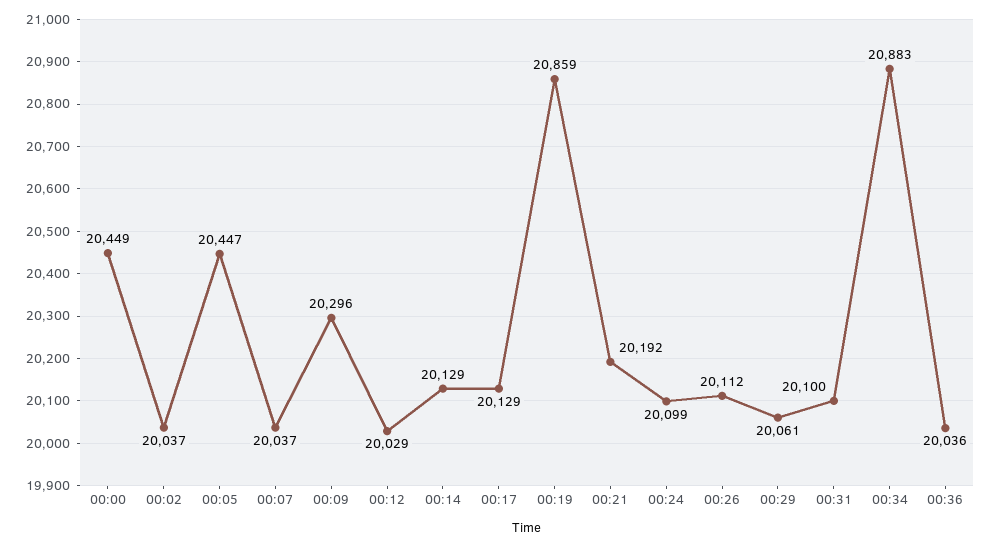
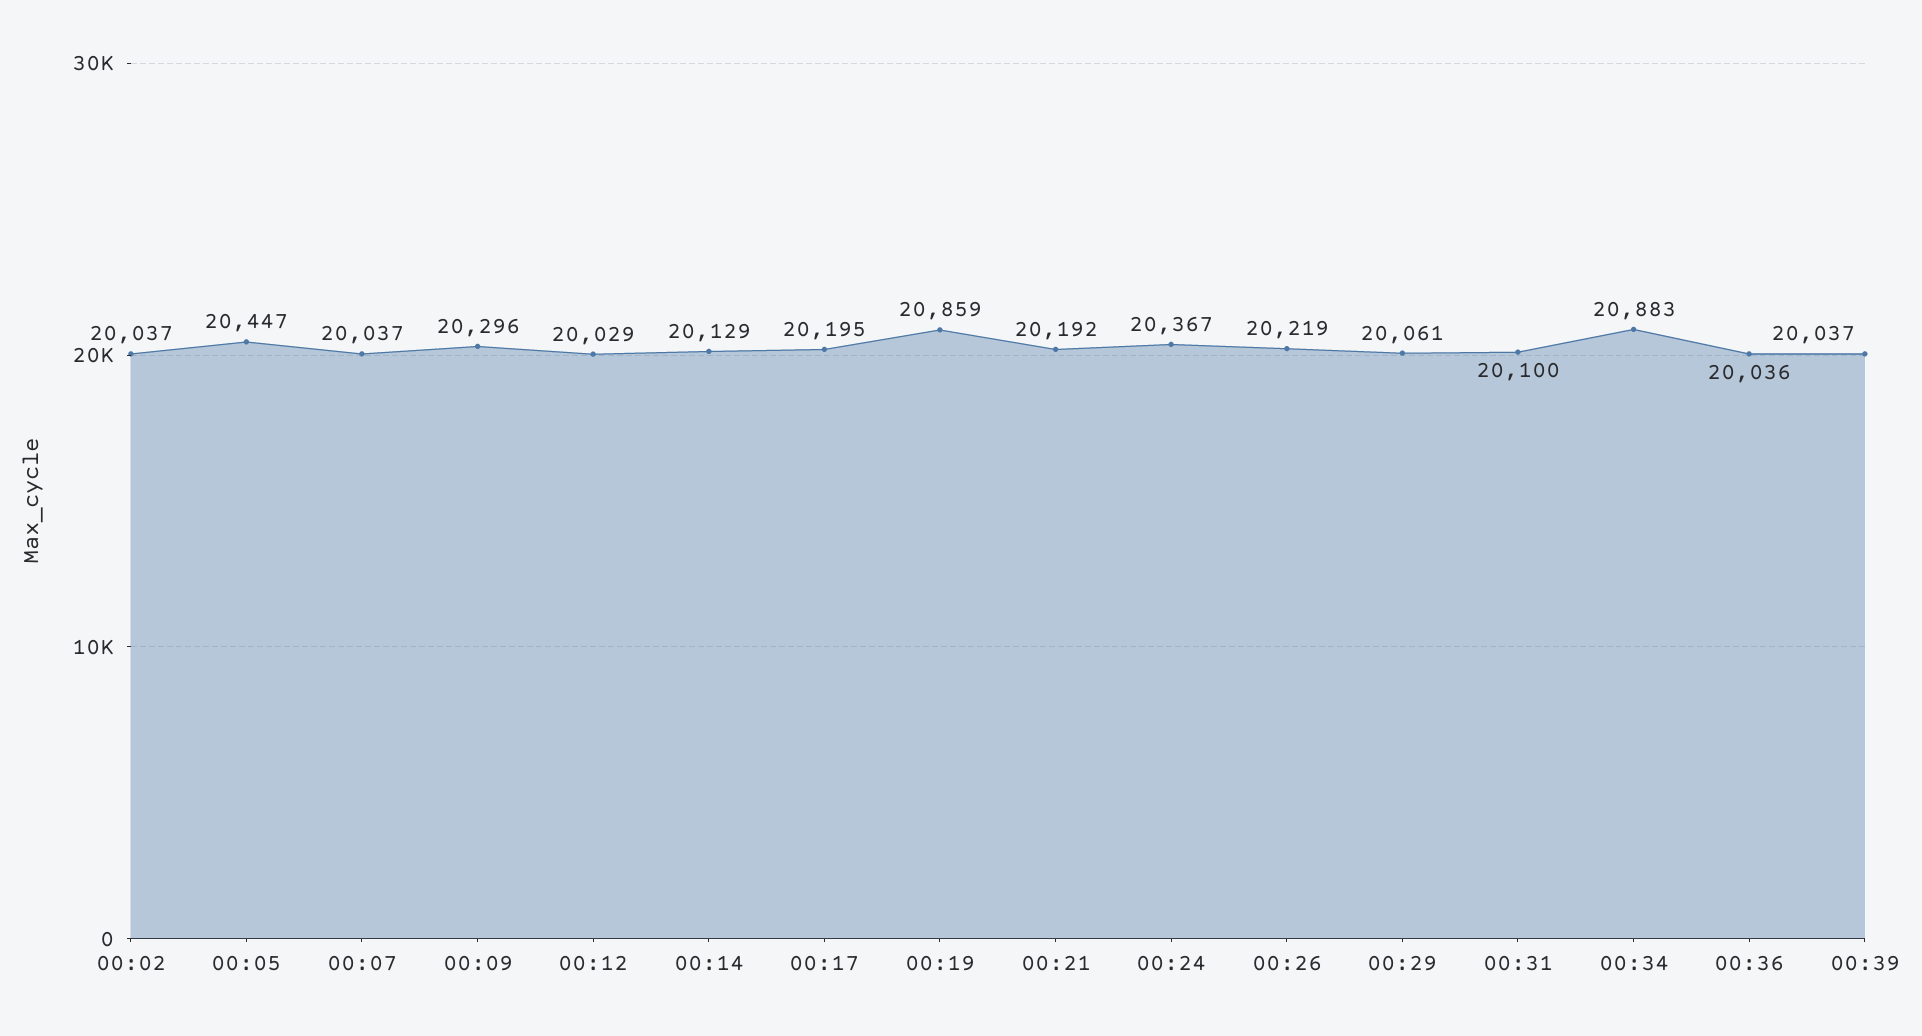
00:00: 20449 -> none
00:17: 20129 -> 20195
00:24: 20099 -> 20367
00:26: 20112 -> 20219
00:39: none -> 20037

